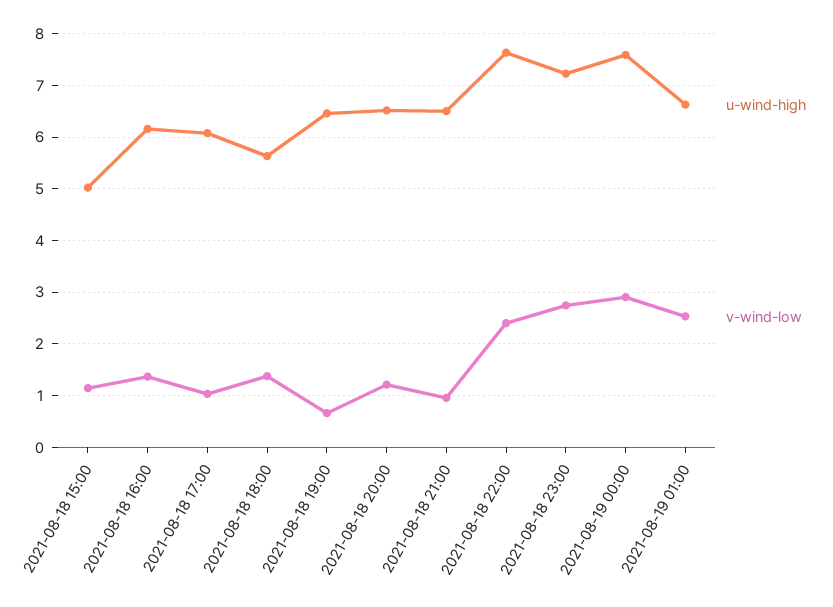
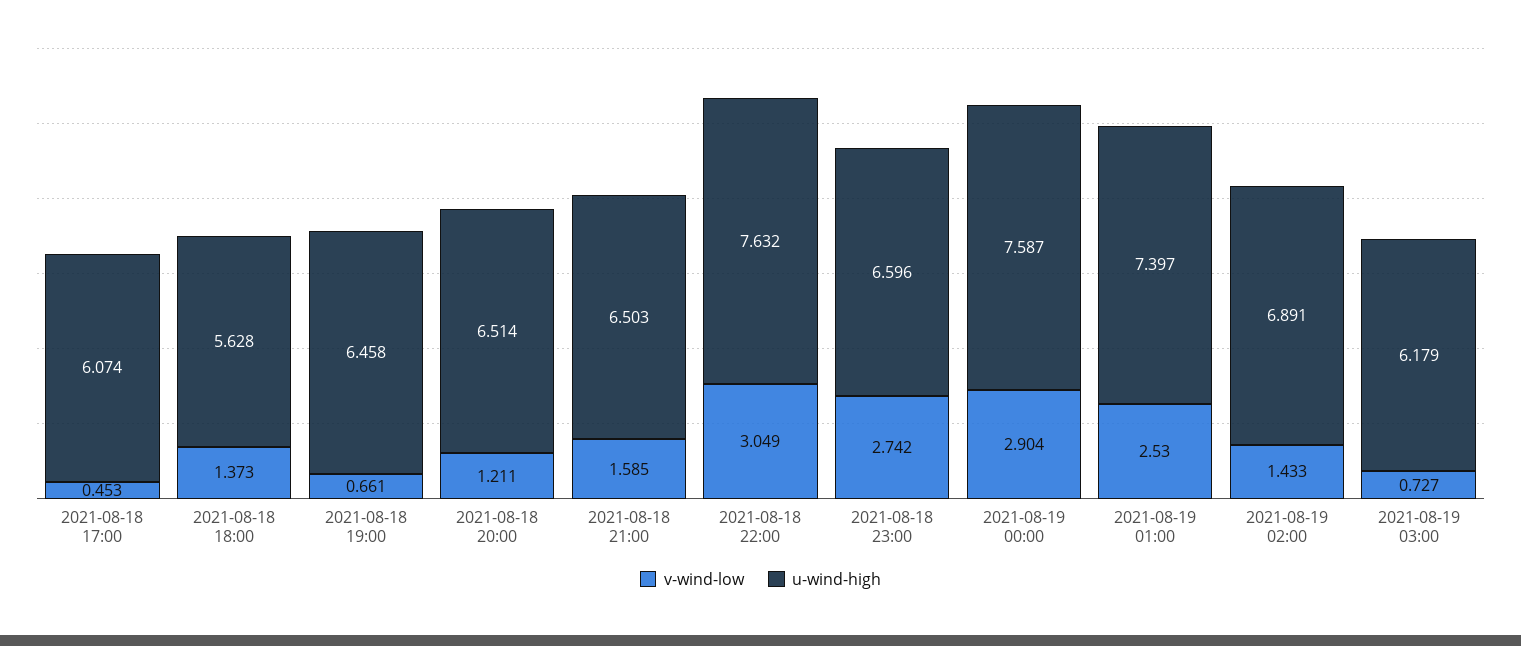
u-wind-high, 2021-08-18 15:00: 5 -> none
v-wind-low, 2021-08-18 15:00: 1.2 -> none
u-wind-high, 2021-08-18 16:00: 6.2 -> none
v-wind-low, 2021-08-18 16:00: 1.4 -> none
v-wind-low, 2021-08-18 17:00: 1 -> 0.453
v-wind-low, 2021-08-18 21:00: 1 -> 1.585
v-wind-low, 2021-08-18 22:00: 2.4 -> 3.049
u-wind-high, 2021-08-18 23:00: 7.2 -> 6.596
u-wind-high, 2021-08-19 01:00: 6.6 -> 7.397
v-wind-low, 2021-08-19 02:00: none -> 1.433
u-wind-high, 2021-08-19 02:00: none -> 6.891
v-wind-low, 2021-08-19 03:00: none -> 0.727
u-wind-high, 2021-08-19 03:00: none -> 6.179

